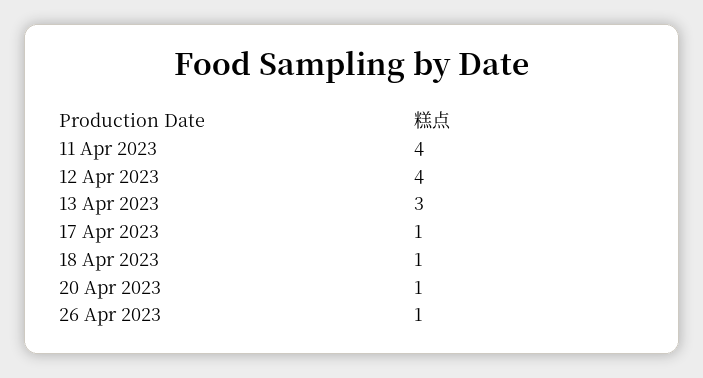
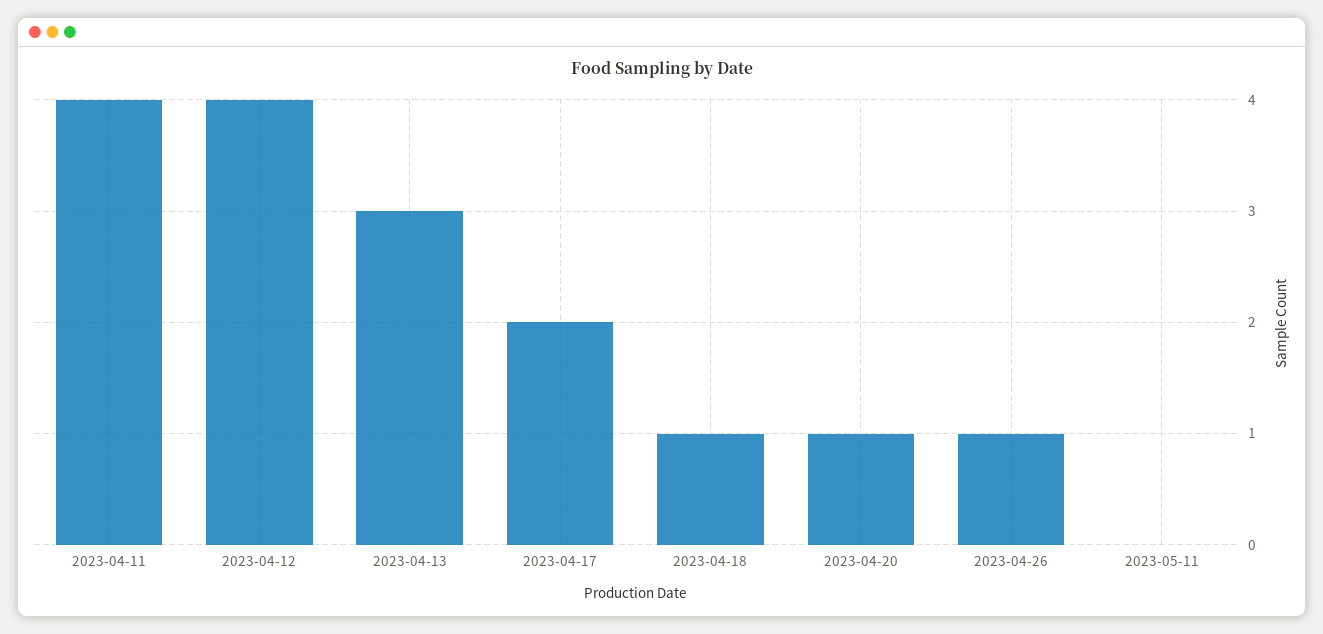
17 Apr 2023: 1 -> 2
2023-05-11: none -> 0

